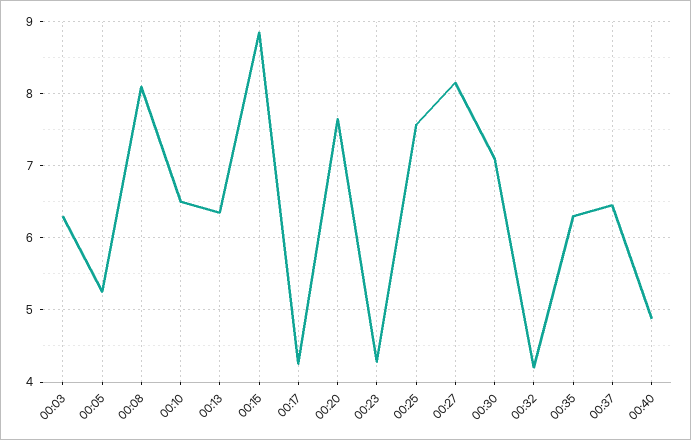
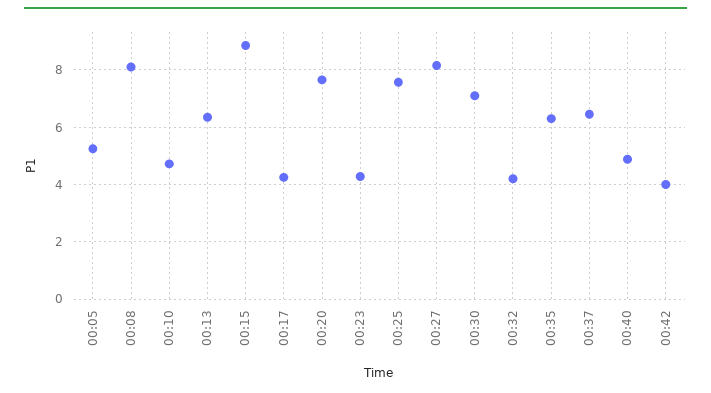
00:03: 6.3 -> none
00:10: 6.5 -> 4.75
00:42: none -> 4

